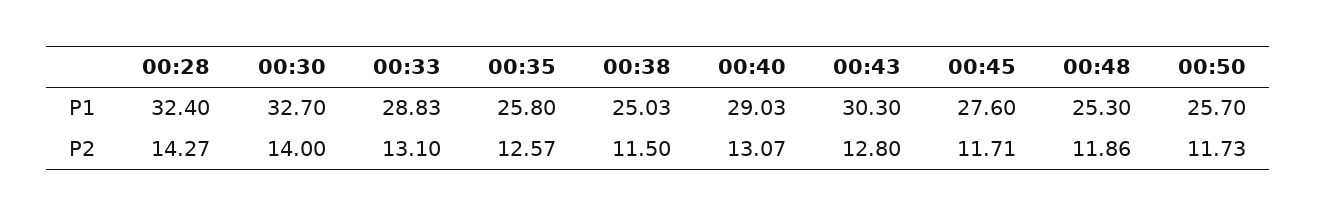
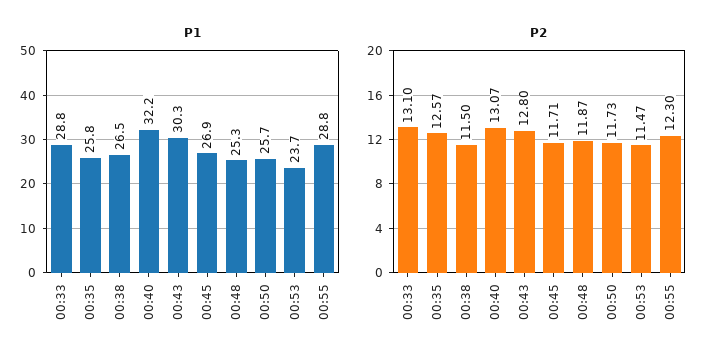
P1, 00:28: 32.4 -> none
P1, 00:30: 32.7 -> none
P1, 00:38: 25.03 -> 26.5
P1, 00:40: 29.03 -> 32.2
P1, 00:45: 27.6 -> 26.9
P2, 00:28: 14.27 -> none
P2, 00:30: 14 -> none
P2, 00:48: 11.86 -> 11.87
P1, 00:53: none -> 23.7
P1, 00:55: none -> 28.8
P2, 00:53: none -> 11.47
P2, 00:55: none -> 12.3

